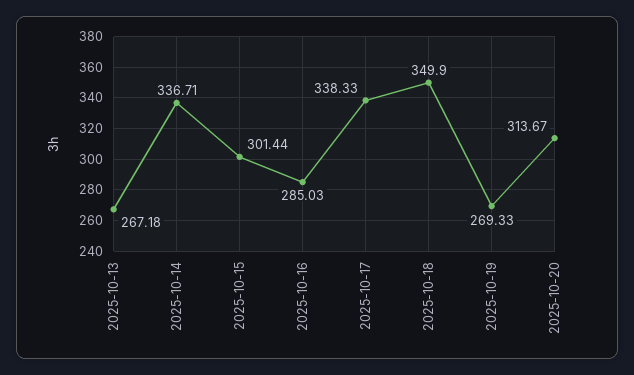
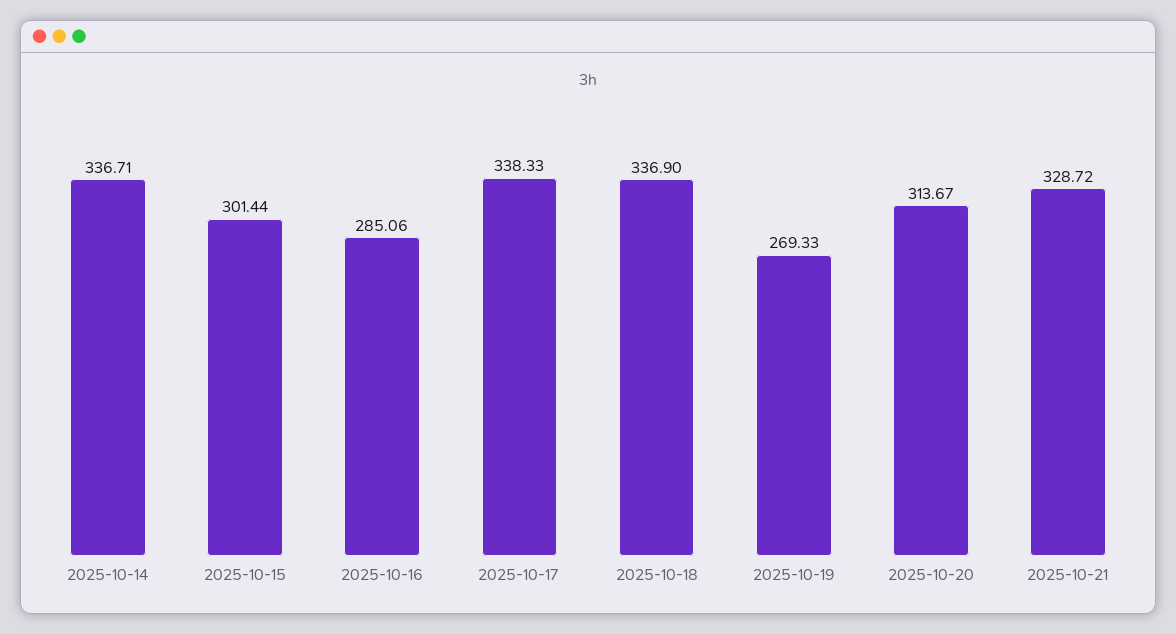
2025-10-13: 267.18 -> none
2025-10-16: 285.03 -> 285.06
2025-10-18: 349.9 -> 336.9
2025-10-21: none -> 328.72

